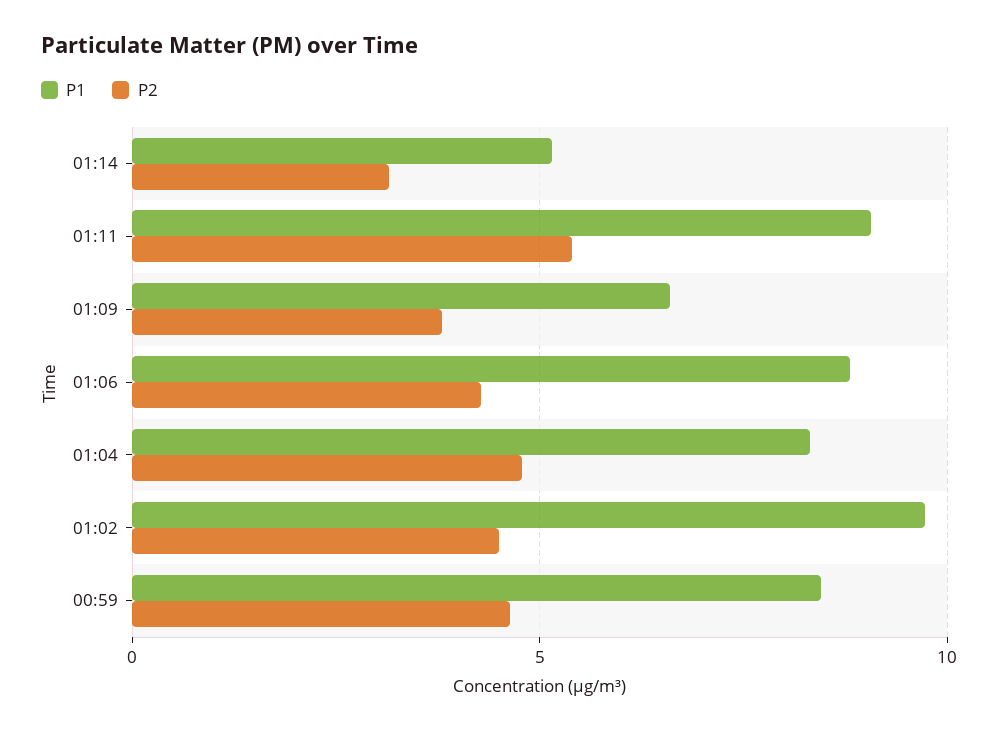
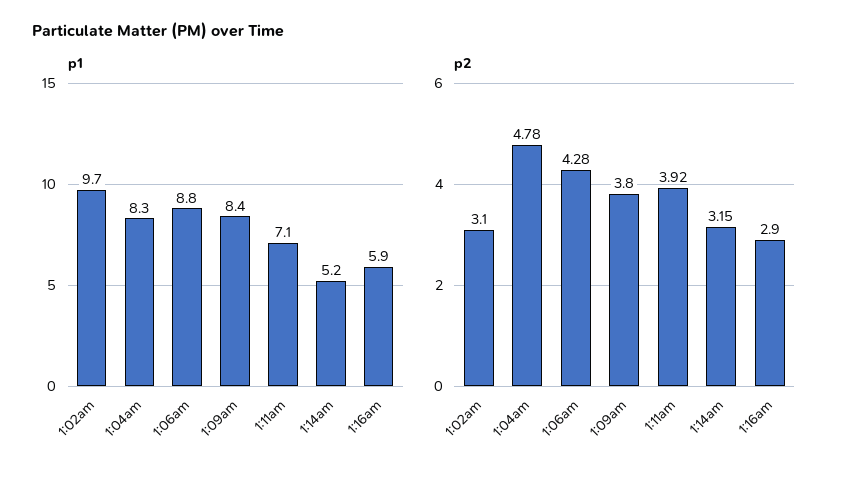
P1, 01:11: 9 -> 7.1
P2, 01:11: 5.5 -> 3.92
P1, 01:09: 6.5 -> 8.4
P2, 01:02: 4.5 -> 3.1
P1, 00:59: 8.5 -> none
P2, 00:59: 4.5 -> none
P1, 1:16am: none -> 5.9
P2, 1:16am: none -> 2.9

